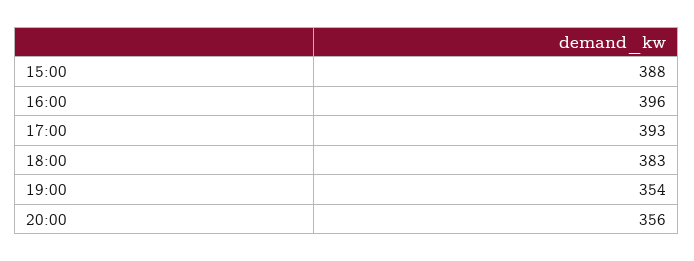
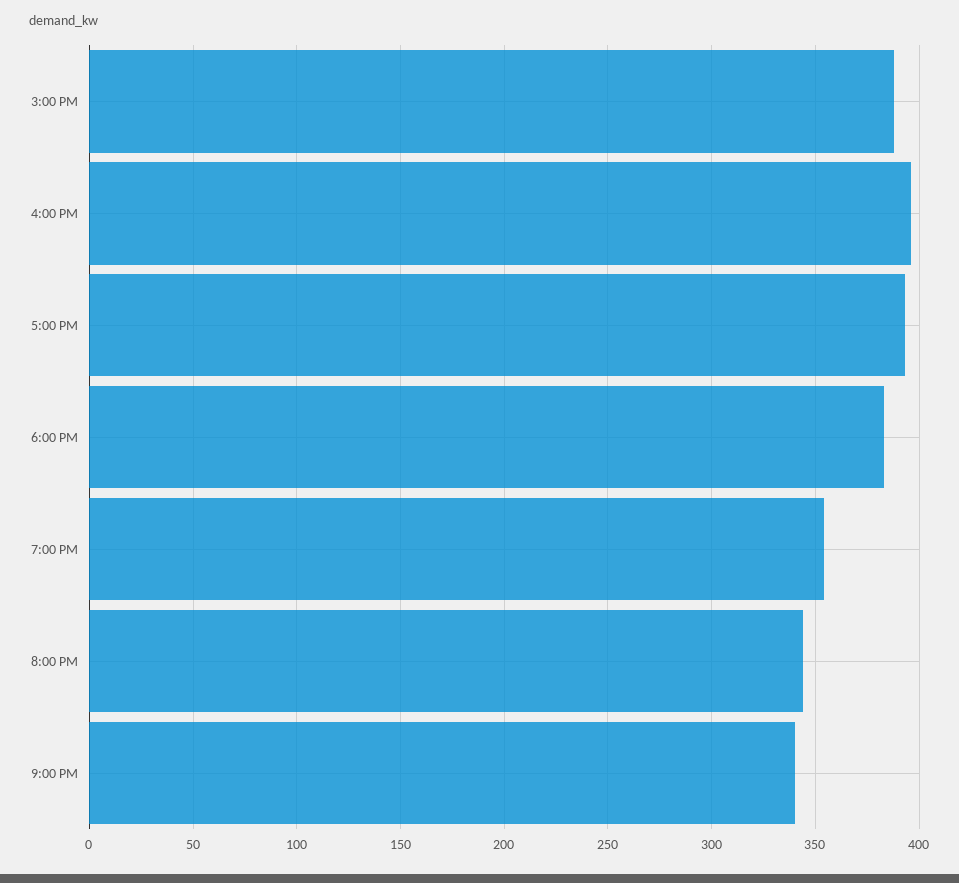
20:00: 356 -> 345
9:00 PM: none -> 340

